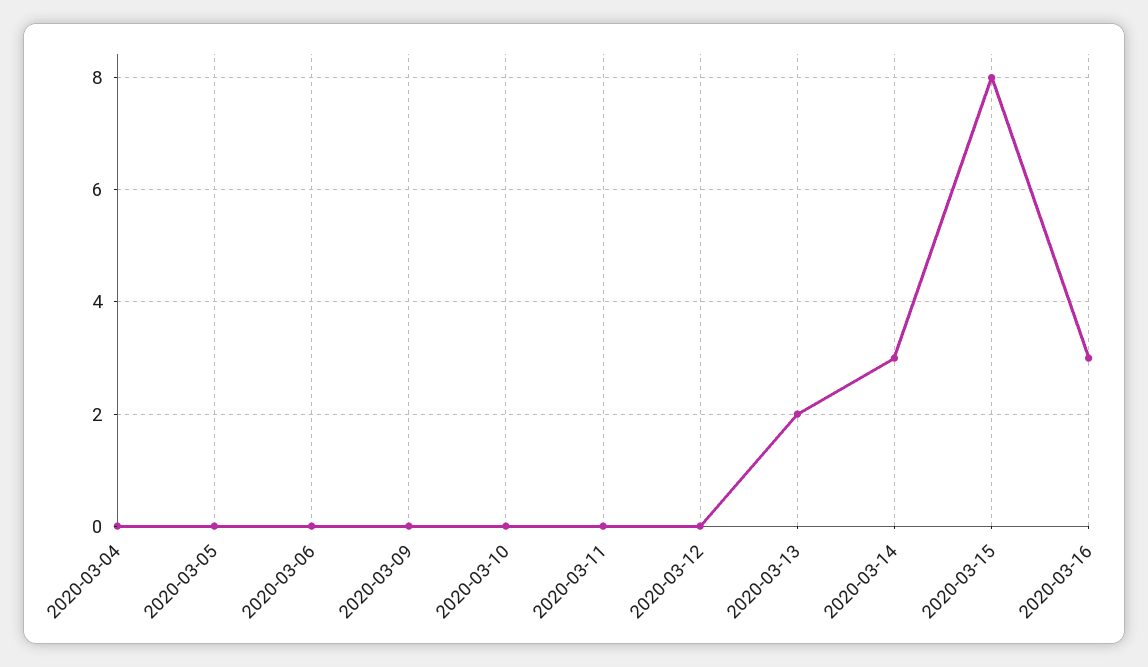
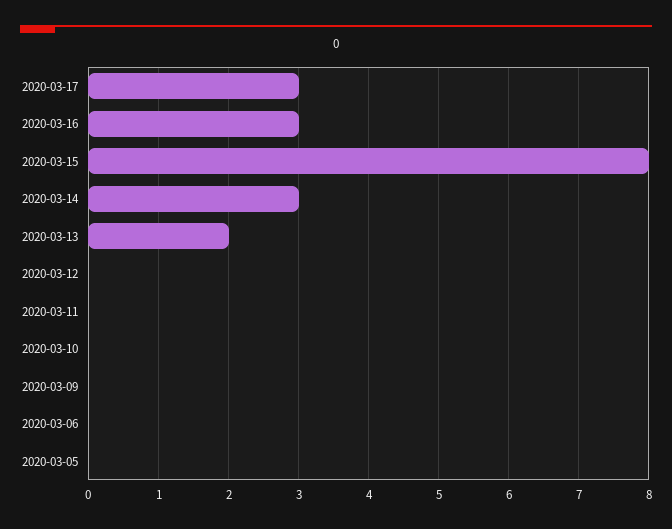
2020-03-04: 0 -> none
2020-03-17: none -> 3

